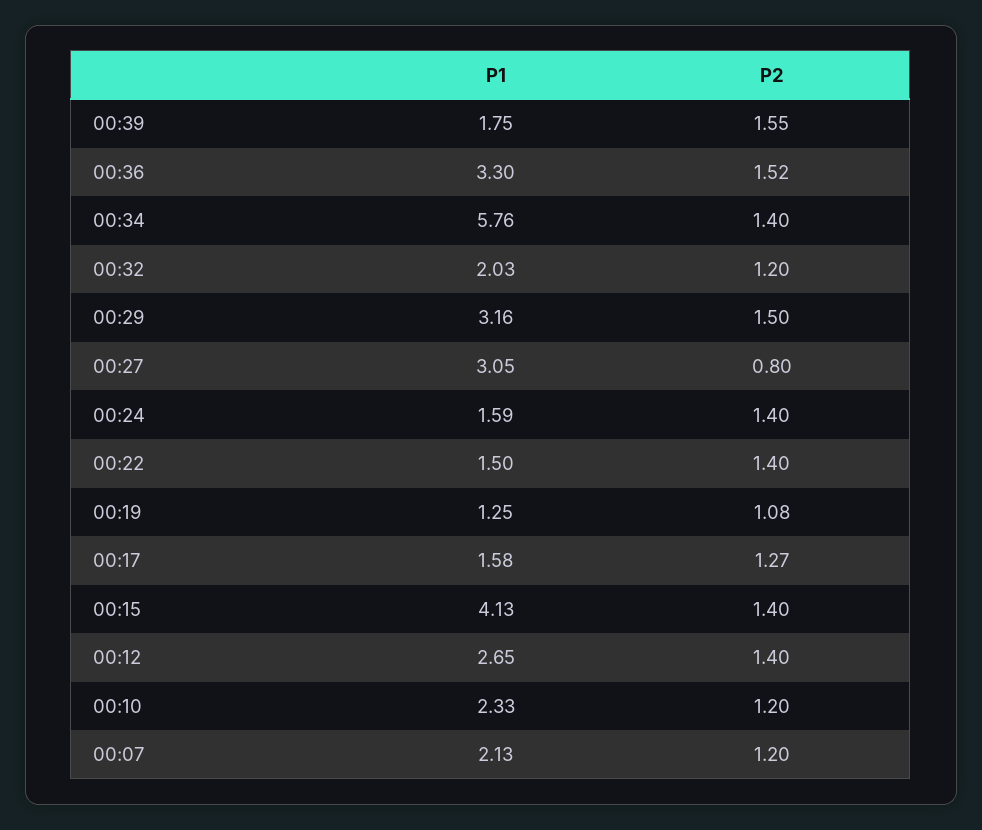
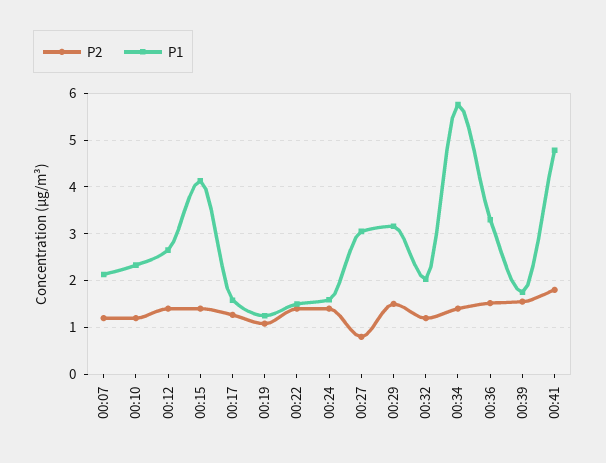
P2, 00:41: none -> 1.8
P1, 00:41: none -> 4.8

